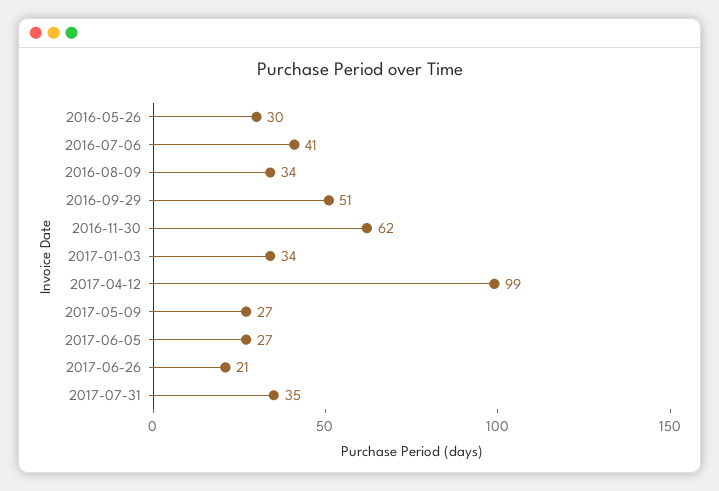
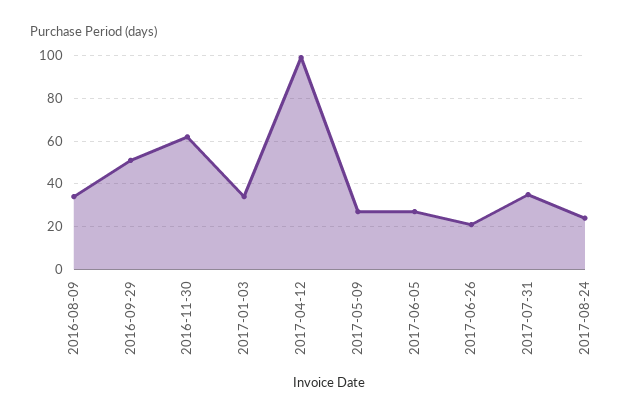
2016-05-26: 30 -> none
2016-07-06: 41 -> none
2017-08-24: none -> 25

